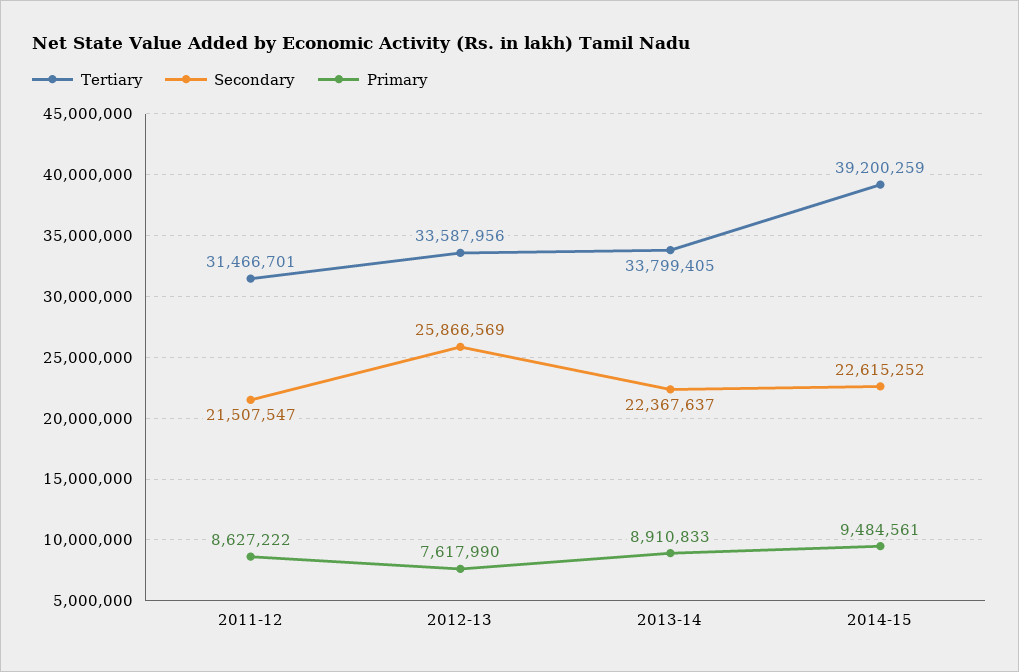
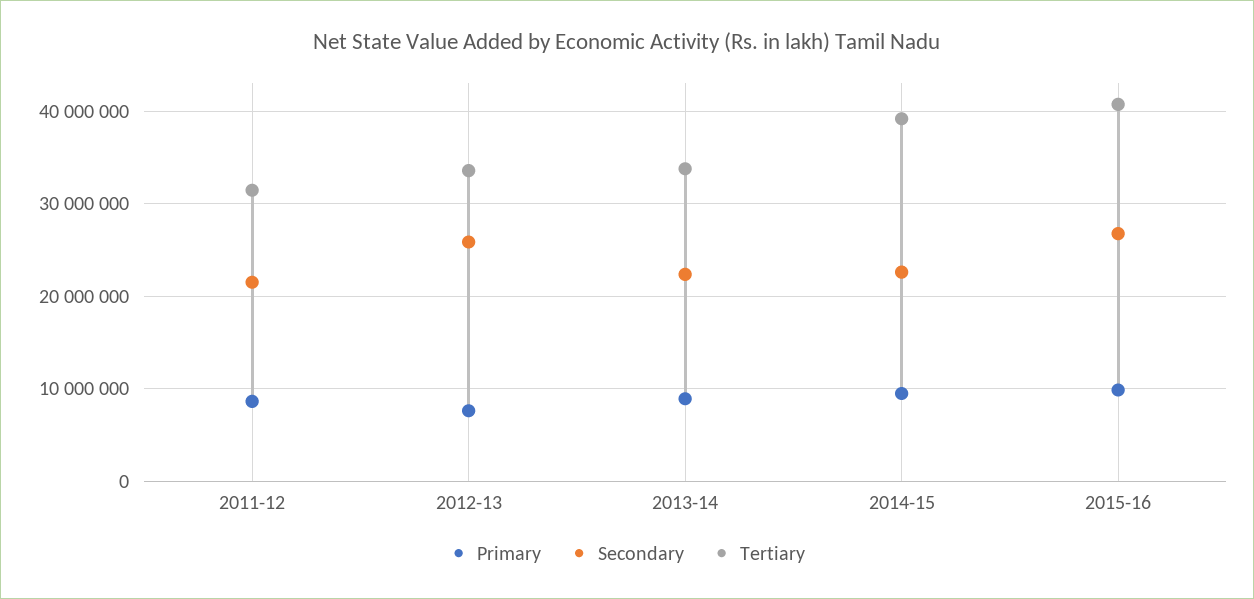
Primary, 2015-16: none -> 10000000
Secondary, 2015-16: none -> 27000000
Tertiary, 2015-16: none -> 41000000

